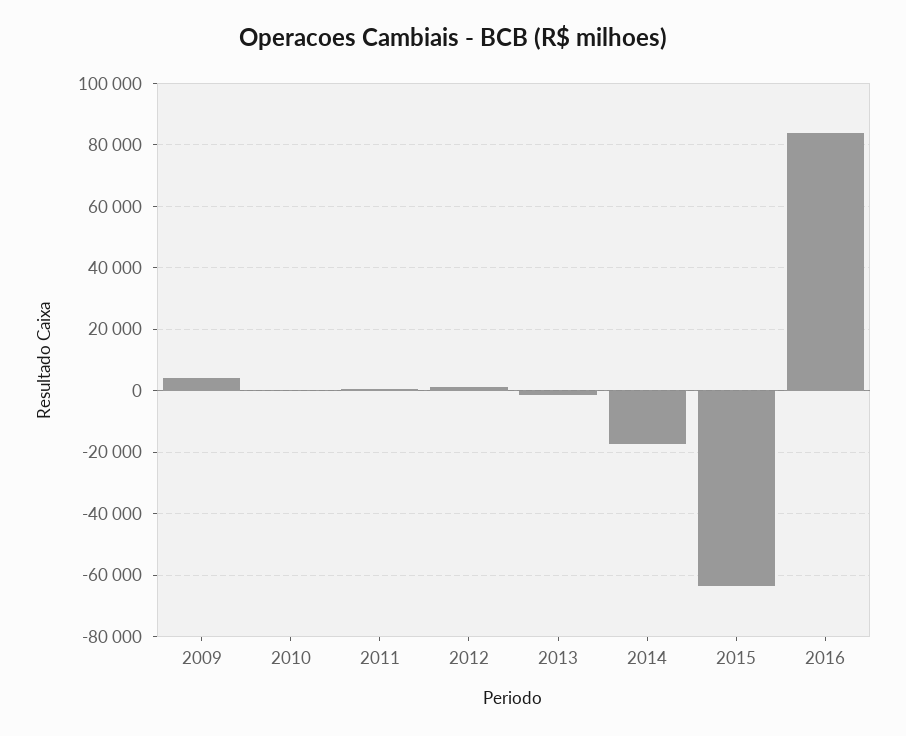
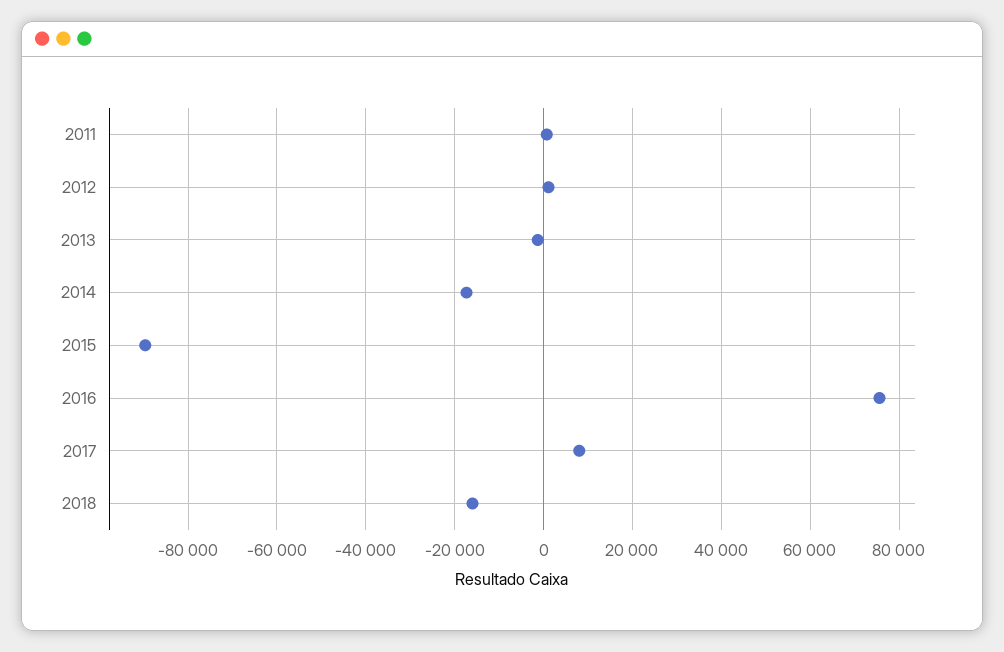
2009: 4000 -> none
2010: 0 -> none
2015: -64000 -> -90000
2016: 84000 -> 76000
2017: none -> 8000
2018: none -> -16000

